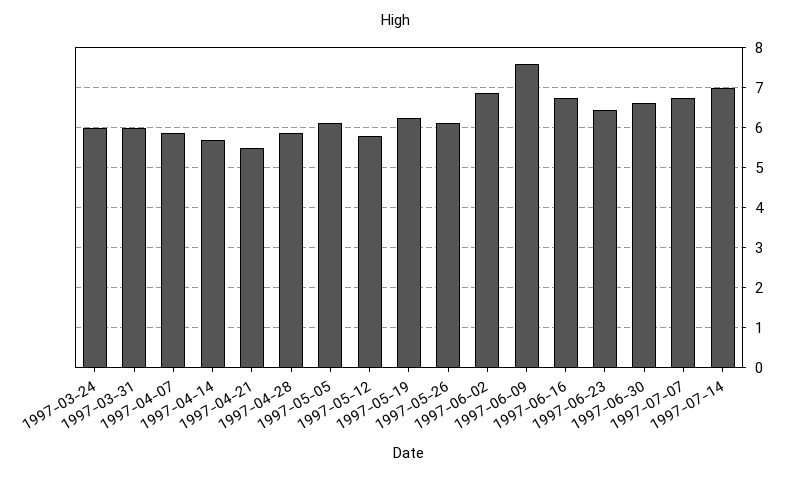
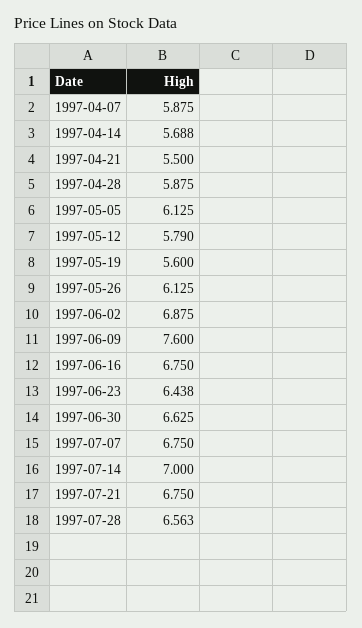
1997-03-24: 6 -> none
1997-03-31: 6 -> none
1997-05-19: 6.2 -> 5.6
1997-07-21: none -> 6.75
1997-07-28: none -> 6.563

